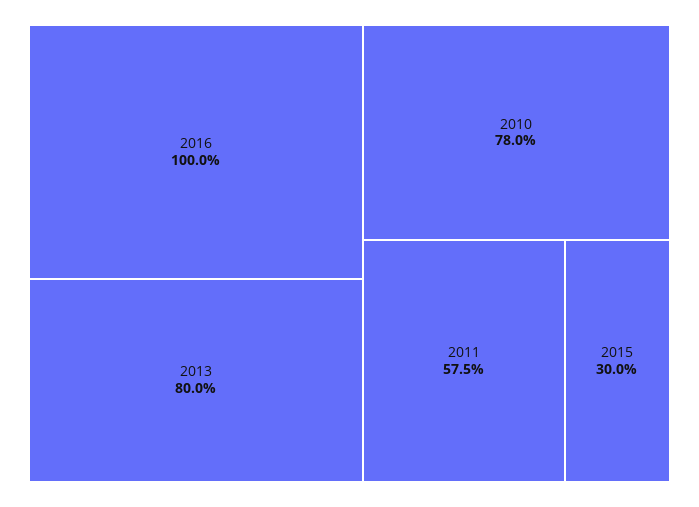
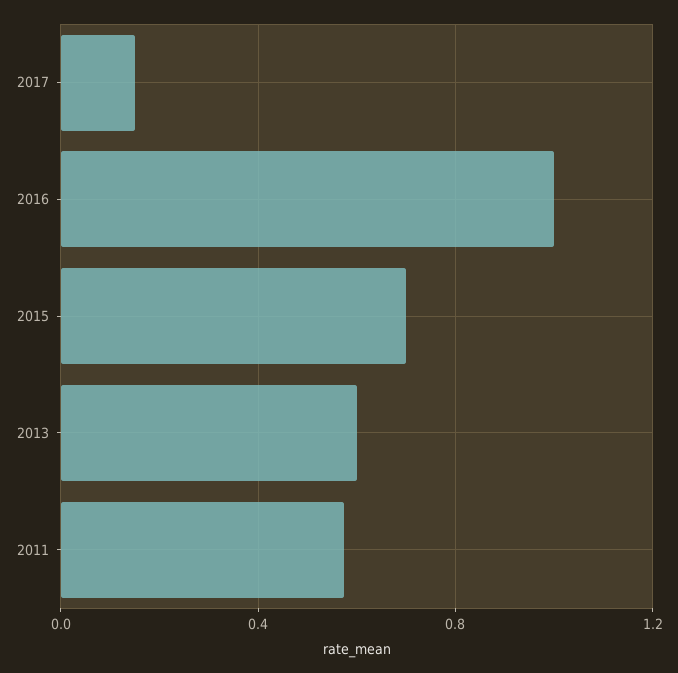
2013: 0.8 -> 0.6
2010: 0.78 -> none
2015: 0.3 -> 0.7
2017: none -> 0.15

